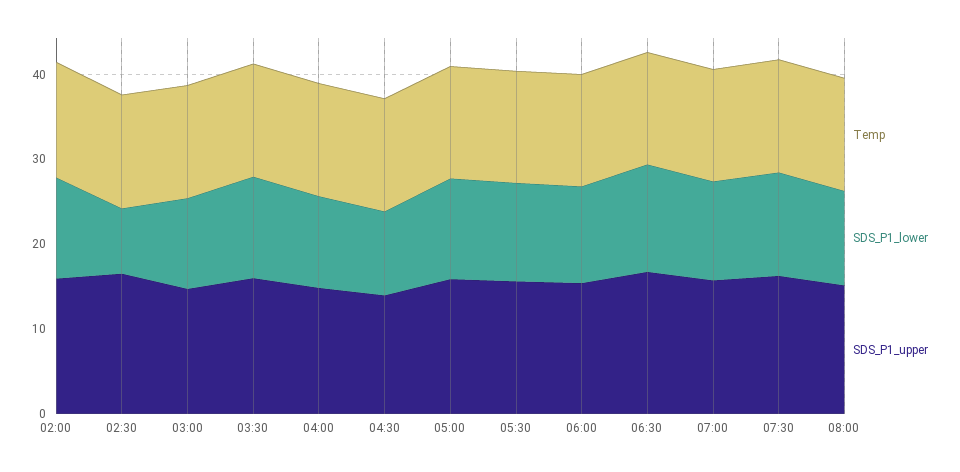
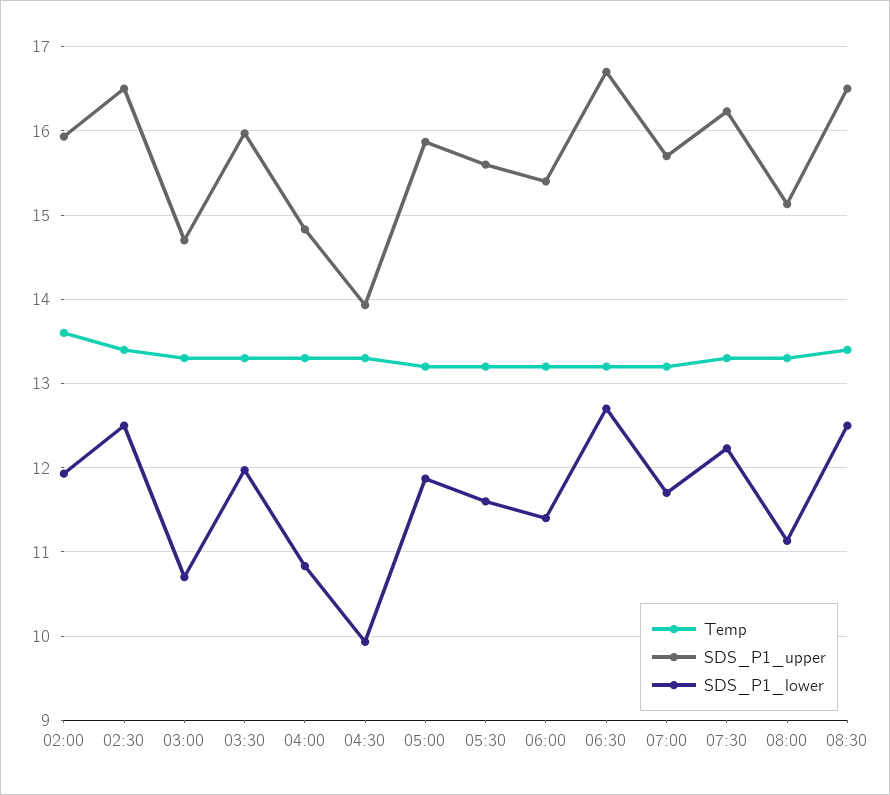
SDS_P1_lower, 02:30: 8 -> 12.5
Temp, 08:30: none -> 13.4
SDS_P1_upper, 08:30: none -> 16.5
SDS_P1_lower, 08:30: none -> 12.5

